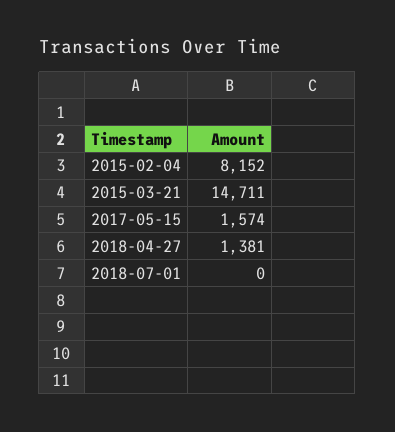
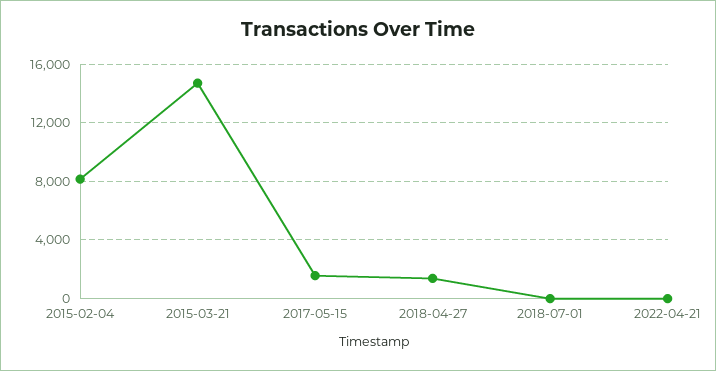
2022-04-21: none -> 0

